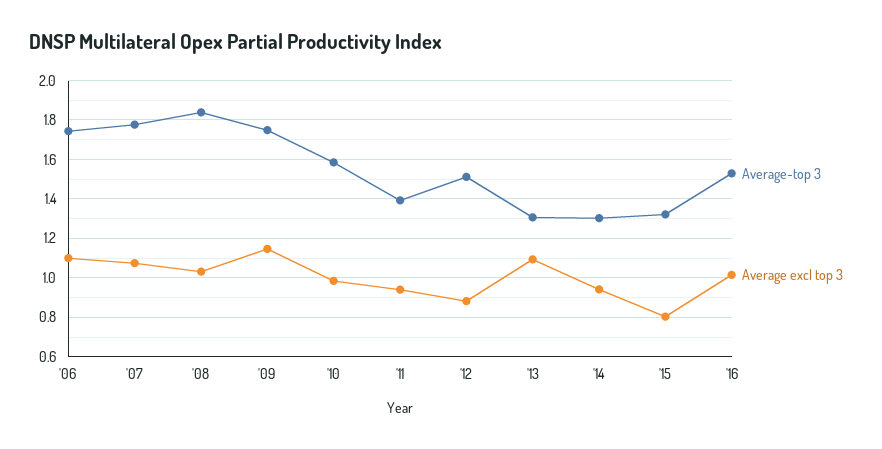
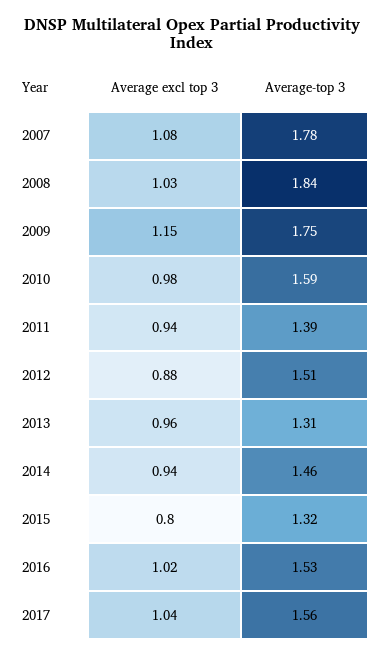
Average-top 3, '06: 1.75 -> none
Average excl top 3, '06: 1.1 -> none
Average excl top 3, '13: 1.1 -> 0.96
Average-top 3, '14: 1.3 -> 1.46
Average excl top 3, 2017: none -> 1.04
Average-top 3, 2017: none -> 1.56

